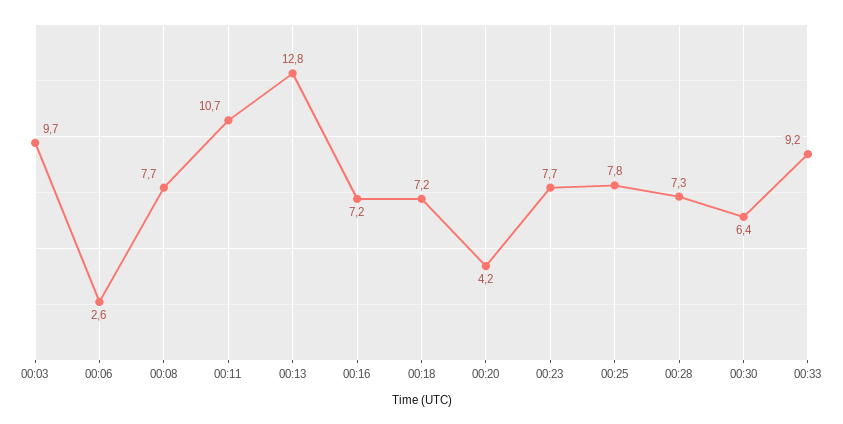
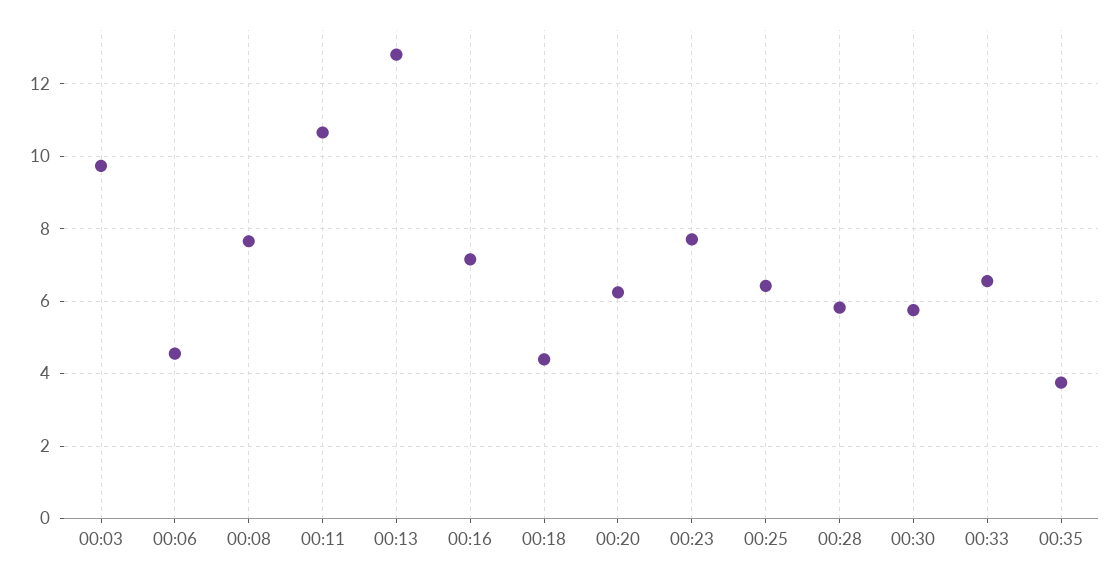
00:06: 2.6 -> 4.6
00:18: 7.2 -> 4.4
00:20: 4.2 -> 6.2
00:25: 7.8 -> 6.4
00:28: 7.3 -> 5.8
00:30: 6.4 -> 5.8
00:33: 9.2 -> 6.6
00:35: none -> 3.8

